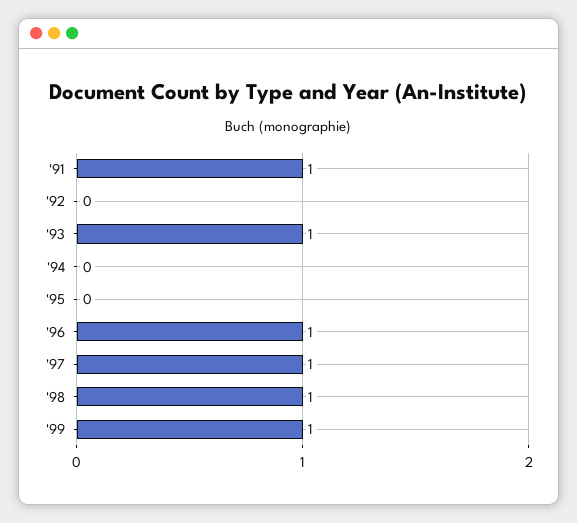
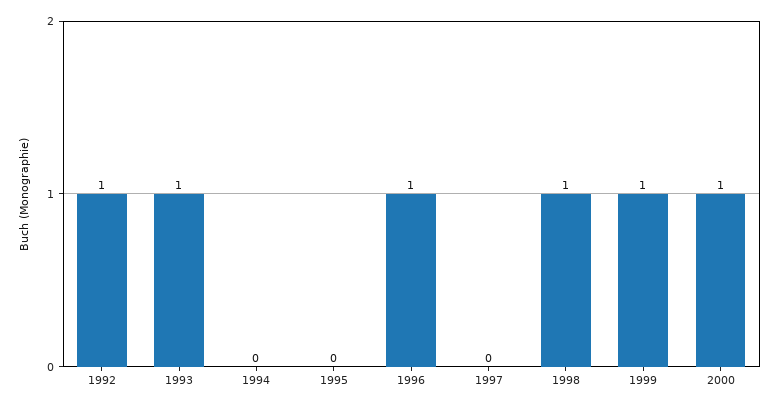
'91: 1 -> none
'92: 0 -> 1
'97: 1 -> 0
2000: none -> 1

